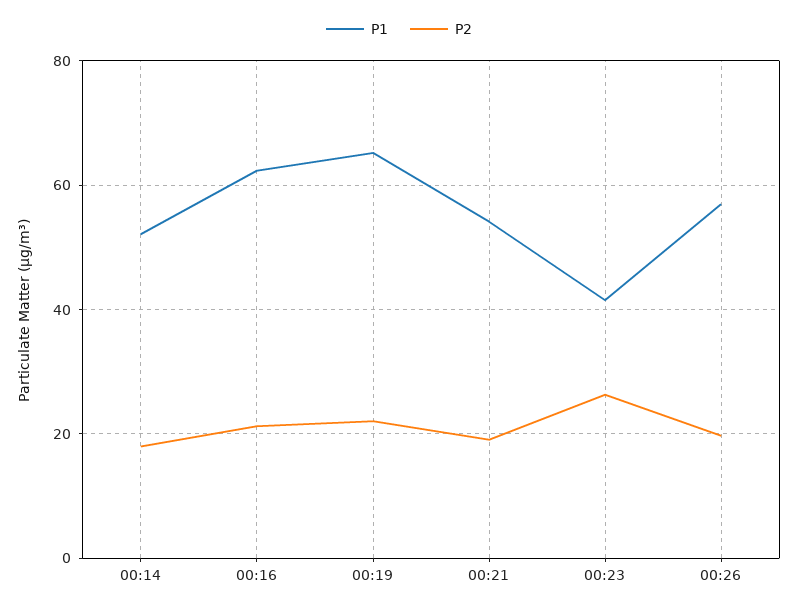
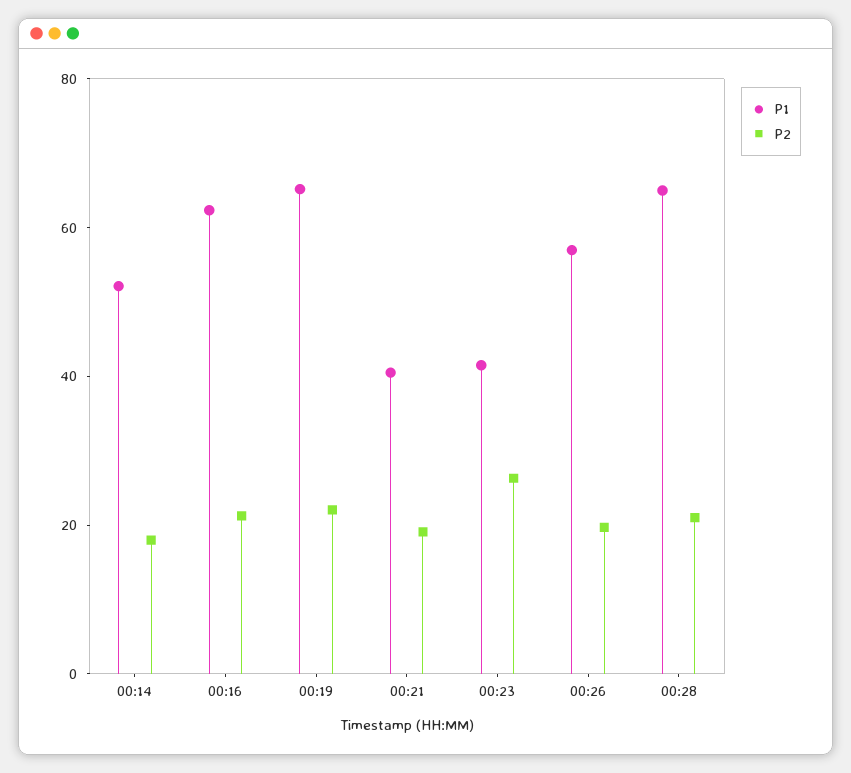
P1, 00:21: 54 -> 40
P1, 00:28: none -> 65
P2, 00:28: none -> 20

